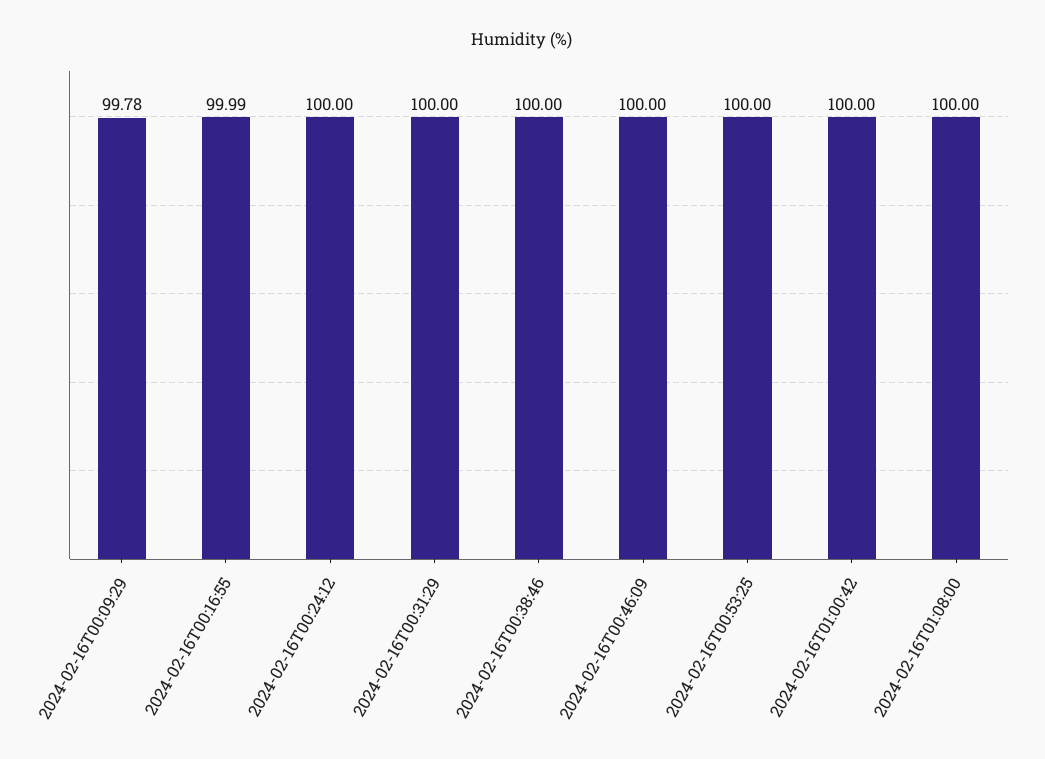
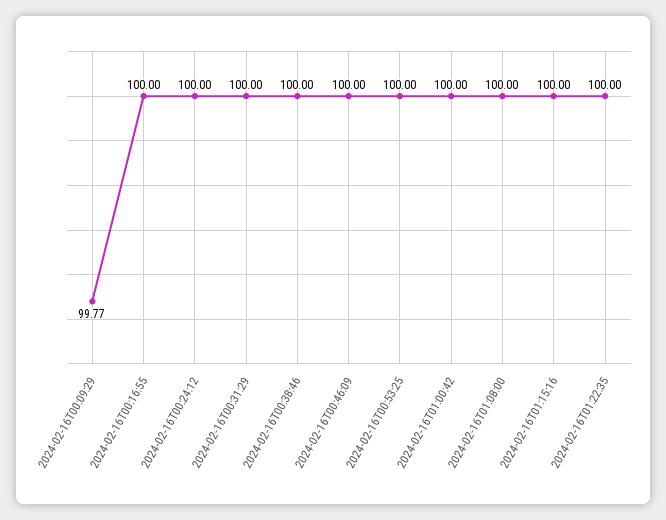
2024-02-16T00:09:29: 99.78 -> 99.77
2024-02-16T00:16:55: 99.99 -> 100
2024-02-16T01:15:16: none -> 100
2024-02-16T01:22:35: none -> 100

